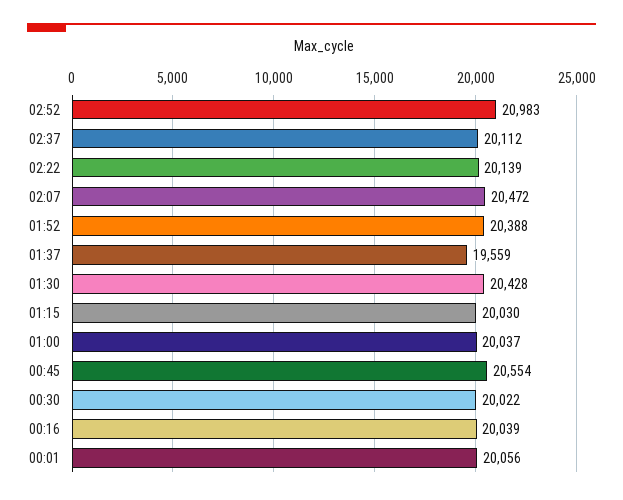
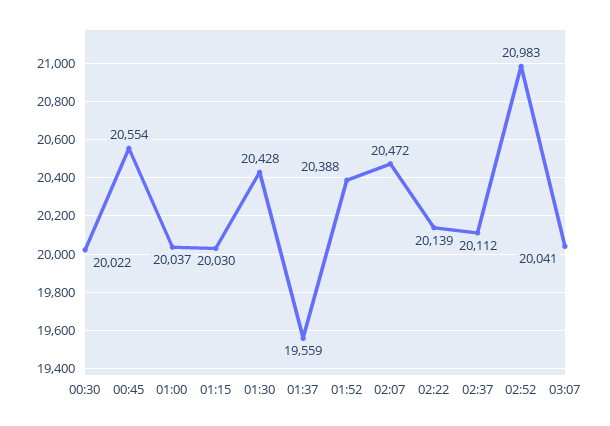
00:16: 20039 -> none
00:01: 20056 -> none
03:07: none -> 20041

